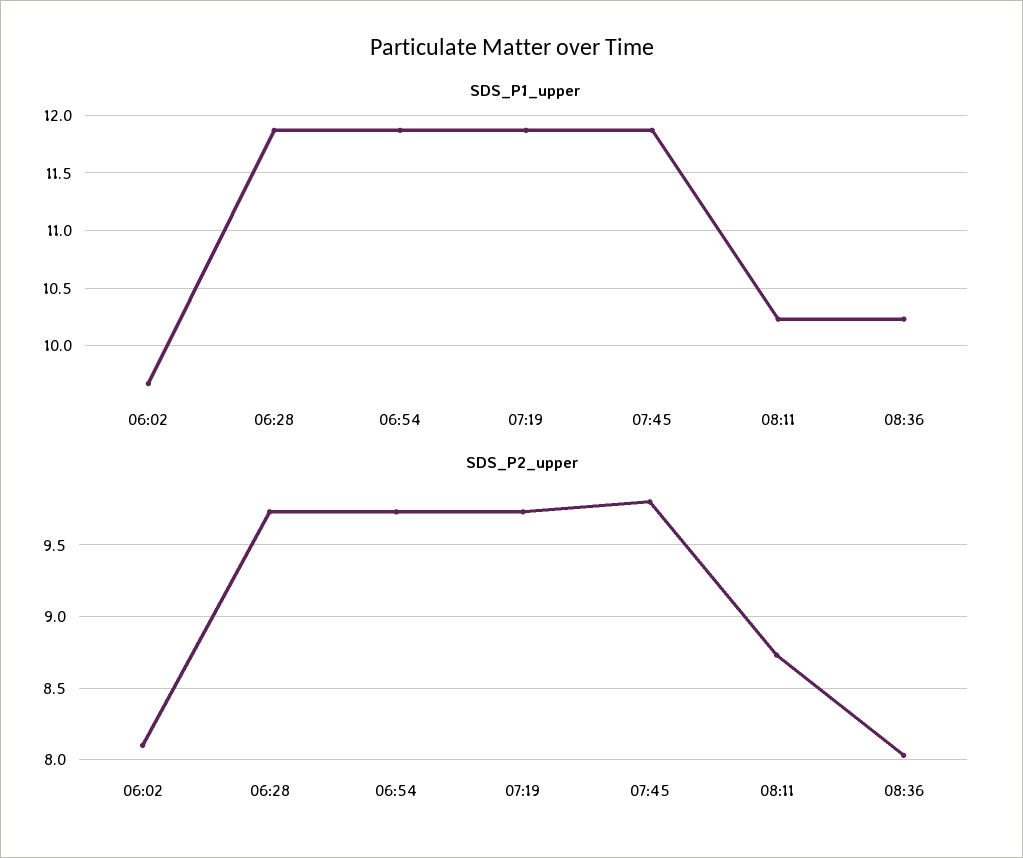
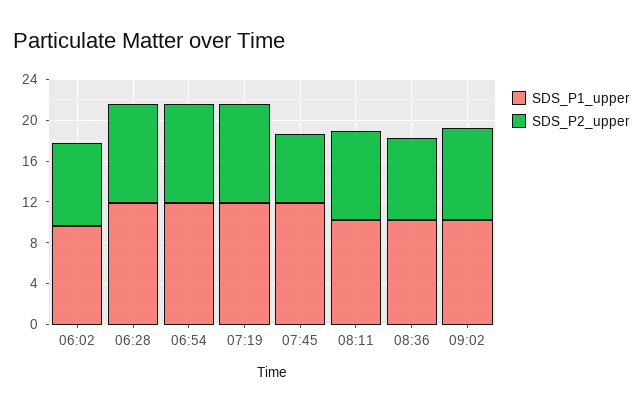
SDS_P2_upper, 07:45: 9.8 -> 7
SDS_P1_upper, 09:02: none -> 10
SDS_P2_upper, 09:02: none -> 9

